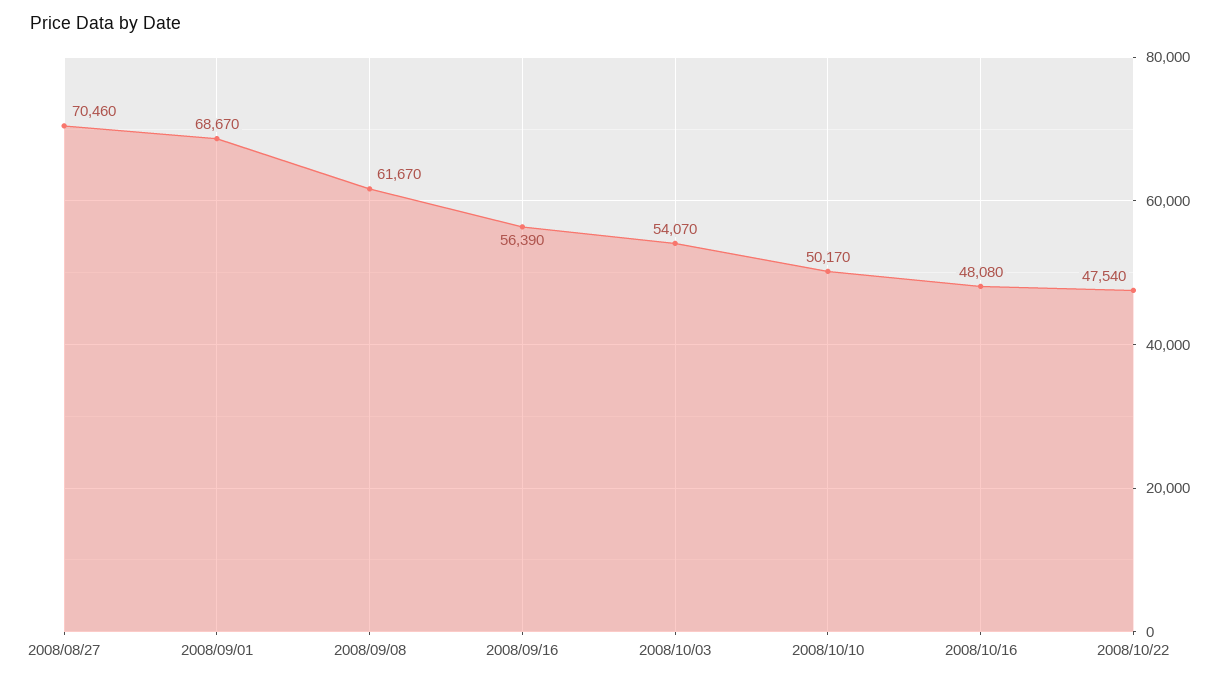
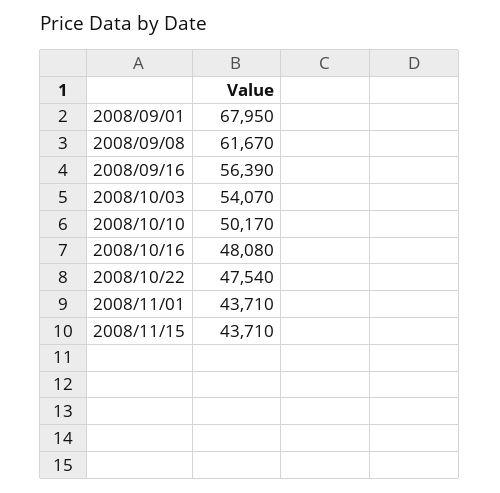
2008/08/27: 70460 -> none
2008/09/01: 68670 -> 67950
2008/11/01: none -> 43710
2008/11/15: none -> 43710

